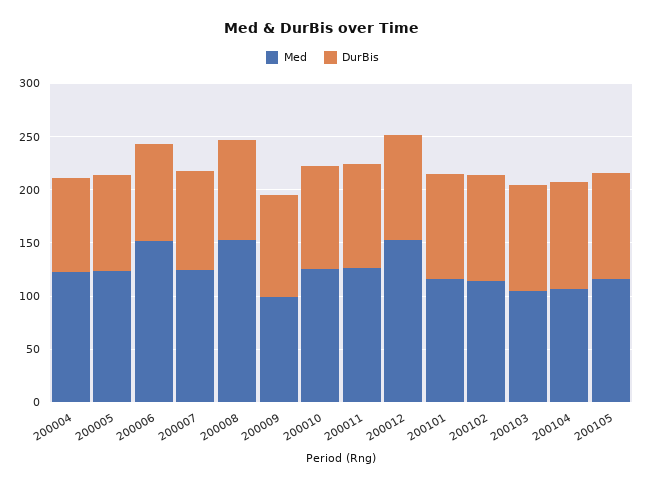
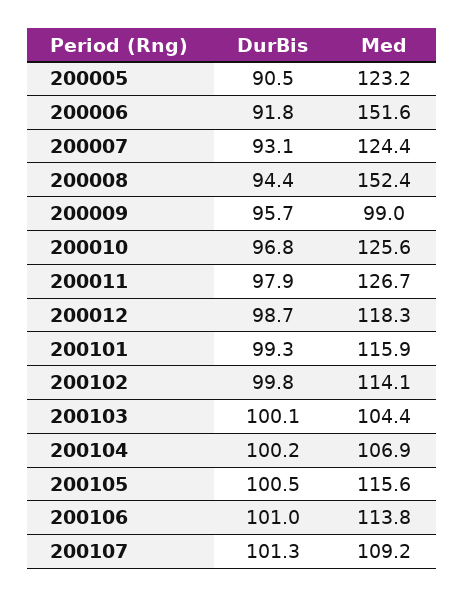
Med, 200004: 120 -> none
DurBis, 200004: 90 -> none
Med, 200012: 150 -> 118.3
DurBis, 200106: none -> 101
Med, 200106: none -> 113.8
DurBis, 200107: none -> 101.3
Med, 200107: none -> 109.2

